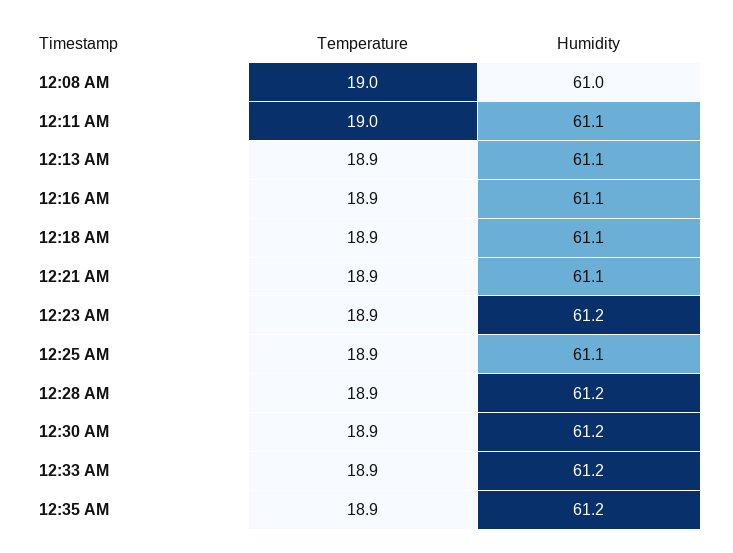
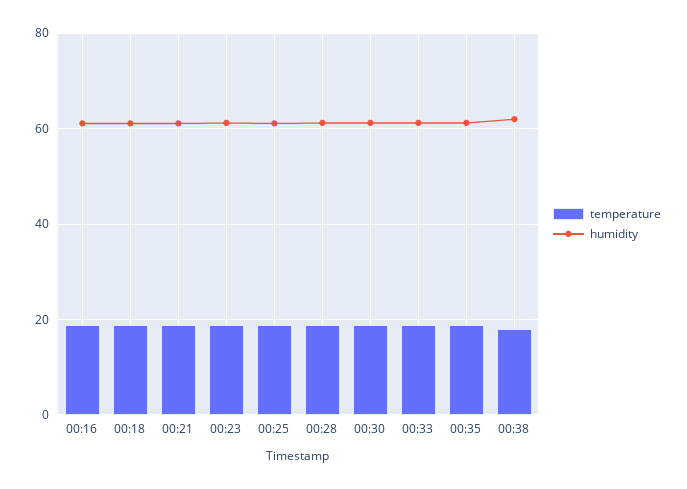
Temperature, 12:08 AM: 19 -> none
Humidity, 12:08 AM: 61 -> none
Temperature, 12:11 AM: 19 -> none
Humidity, 12:11 AM: 61.1 -> none
Temperature, 12:13 AM: 18.9 -> none
Humidity, 12:13 AM: 61.1 -> none
Temperature, 00:38: none -> 18
Humidity, 00:38: none -> 62

